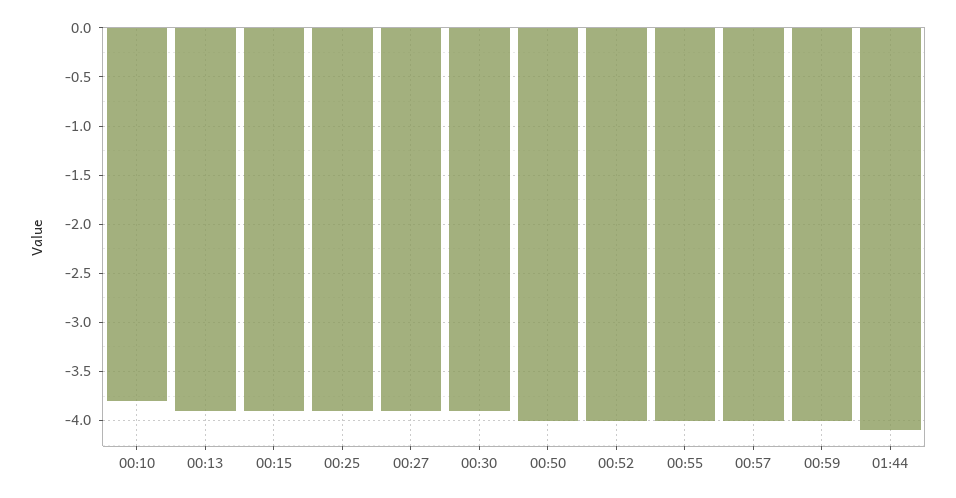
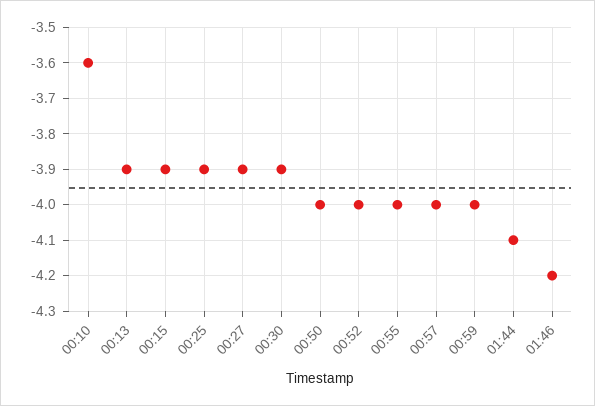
00:10: -3.8 -> -3.6
01:46: none -> -4.2

